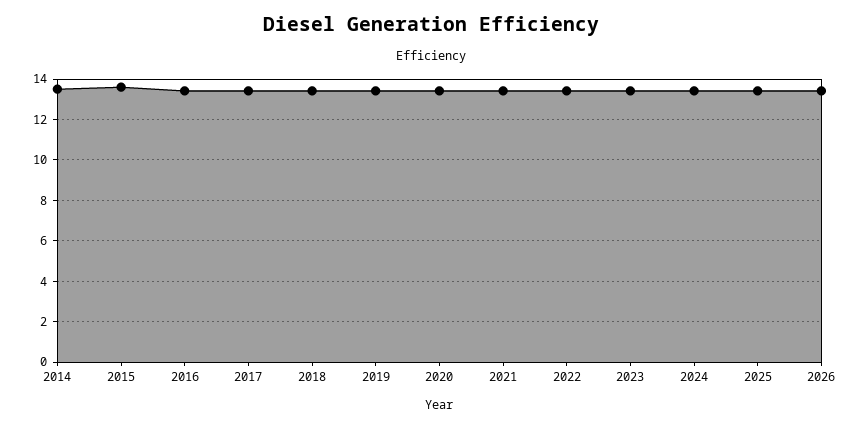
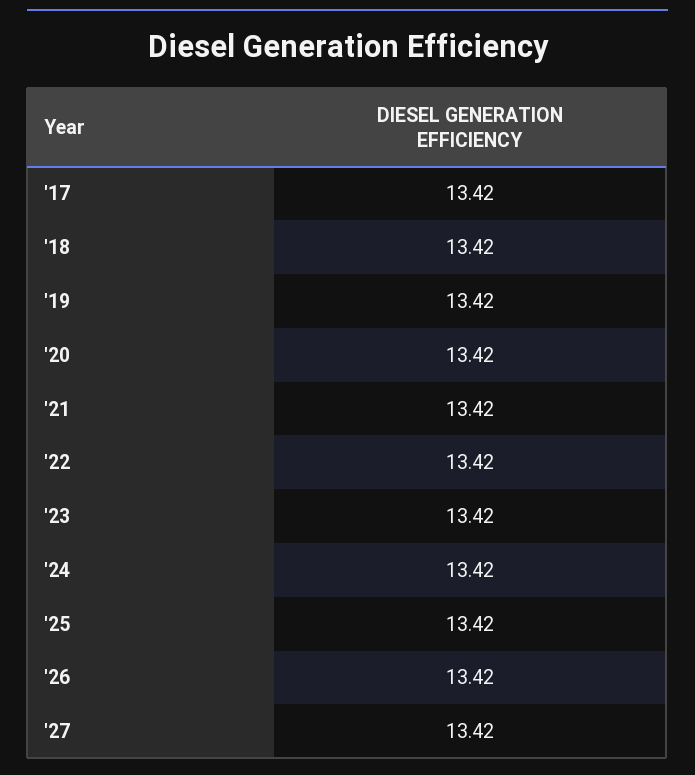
2014: 13.5 -> none
2015: 13.5 -> none
2016: 13.5 -> none
'27: none -> 13.42

